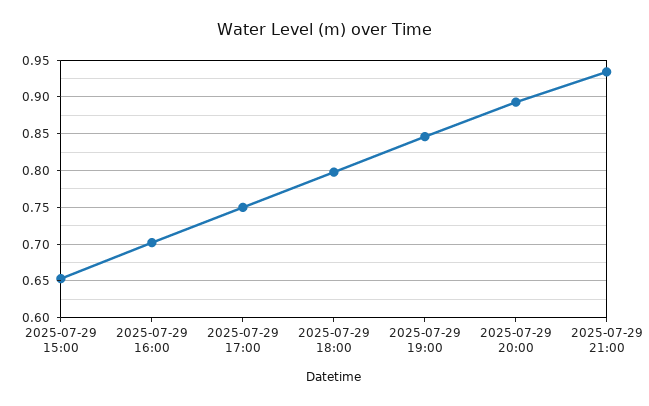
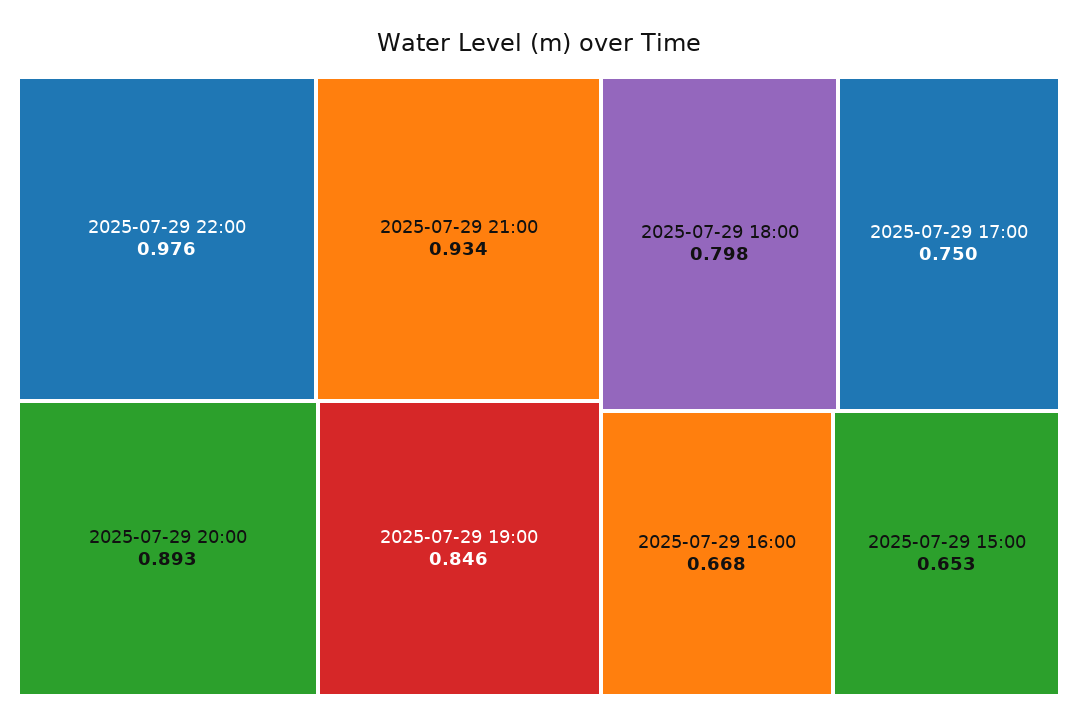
2025-07-29 16:00: 0.7 -> 0.668
2025-07-29 22:00: none -> 0.976

